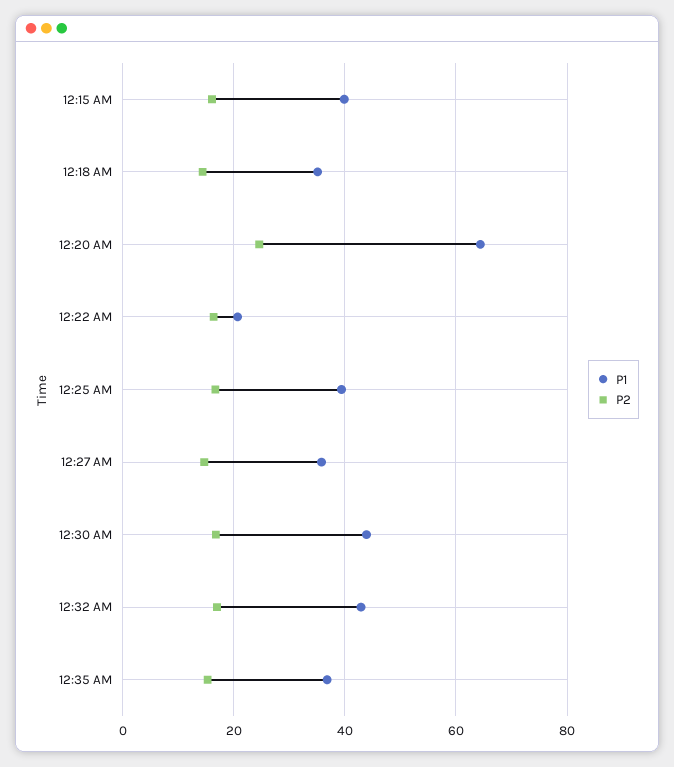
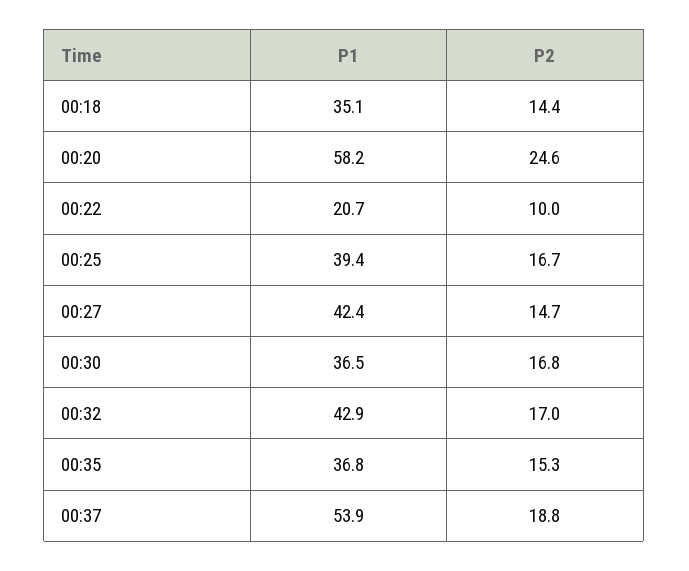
P1, 12:15 AM: 40 -> none
P2, 12:15 AM: 16 -> none
P1, 12:20 AM: 64 -> 58.2
P2, 12:22 AM: 16 -> 10
P1, 12:27 AM: 36 -> 42.4
P1, 12:30 AM: 44 -> 36.5
P1, 00:37: none -> 53.9
P2, 00:37: none -> 18.8

